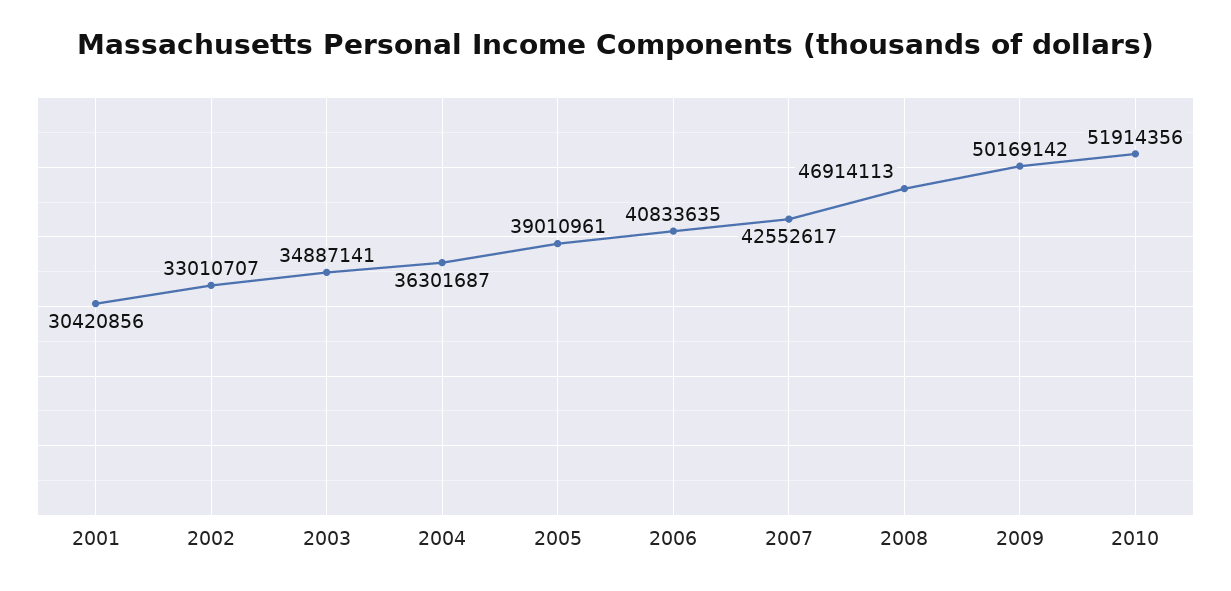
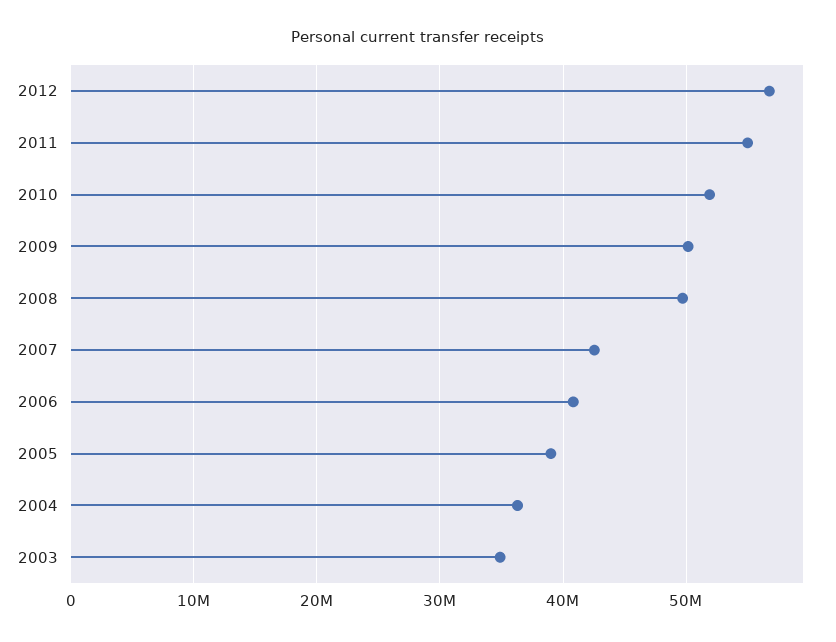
2001: 30420856 -> none
2002: 33010707 -> none
2008: 46914113 -> 50000000
2012: none -> 57000000
2011: none -> 55000000

